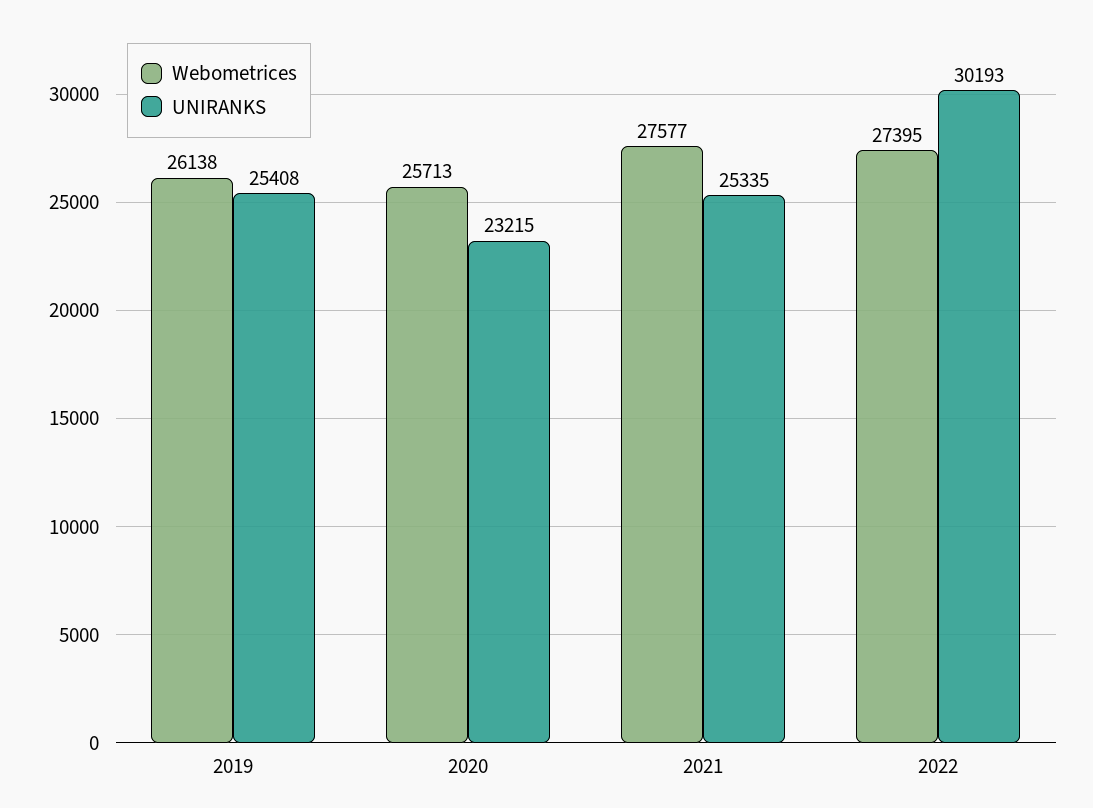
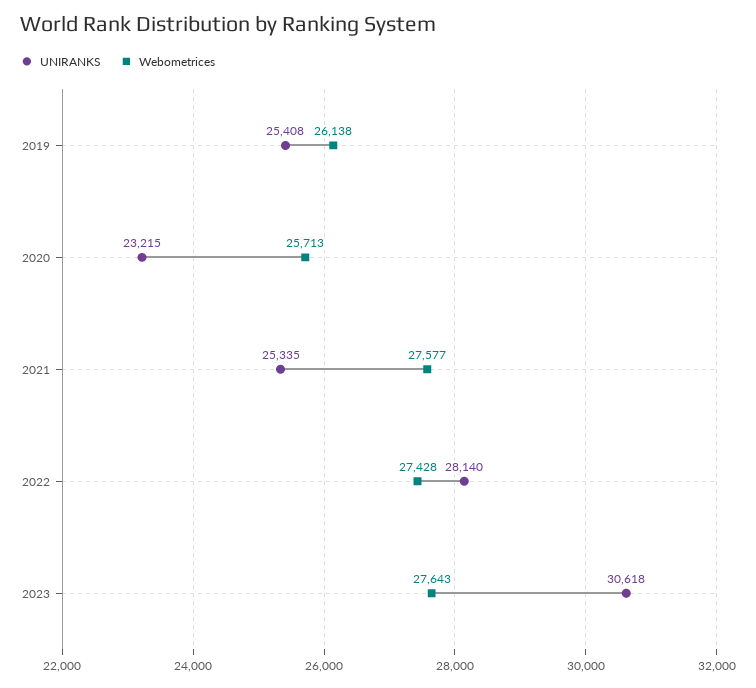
Webometrices, 2022: 27395 -> 27428
UNIRANKS, 2022: 30193 -> 28140
UNIRANKS, 2023: none -> 30618
Webometrices, 2023: none -> 27643

